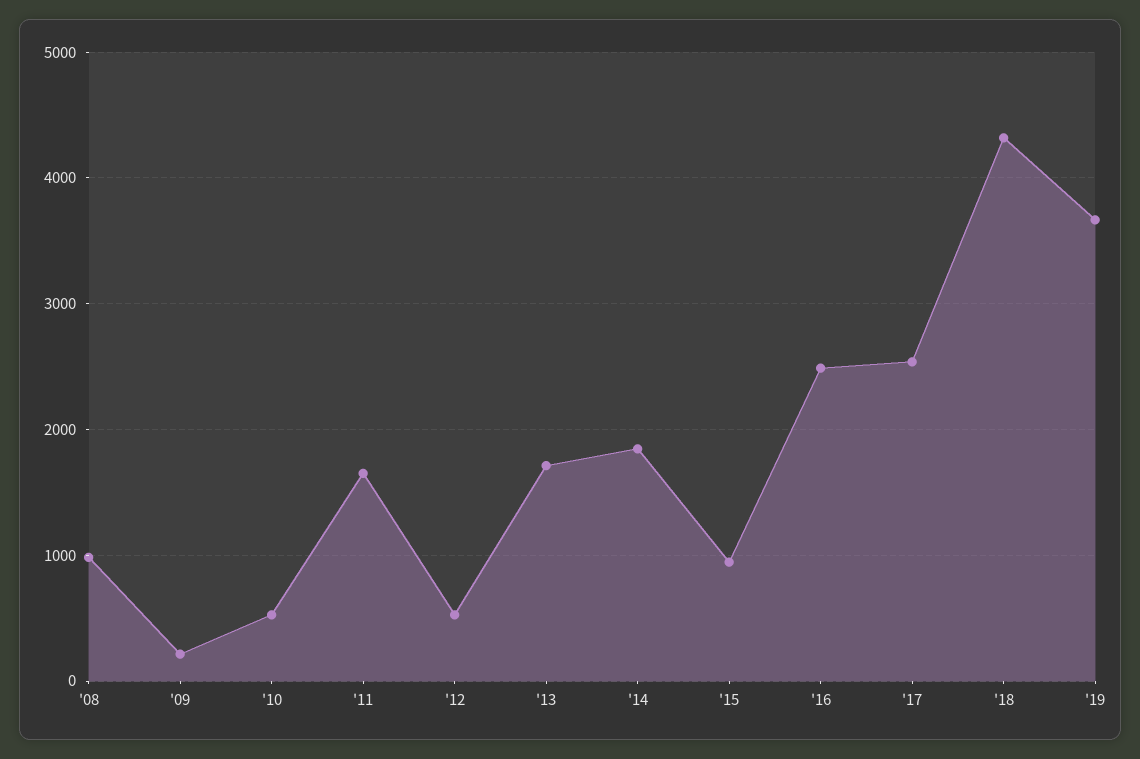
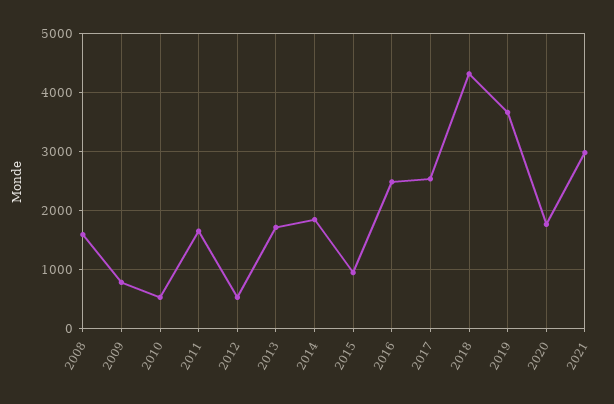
'08: 1000 -> 1600
'09: 200 -> 800
2020: none -> 1800
2021: none -> 3000

